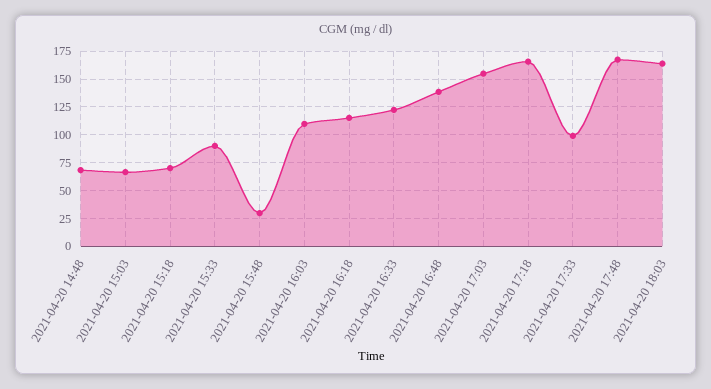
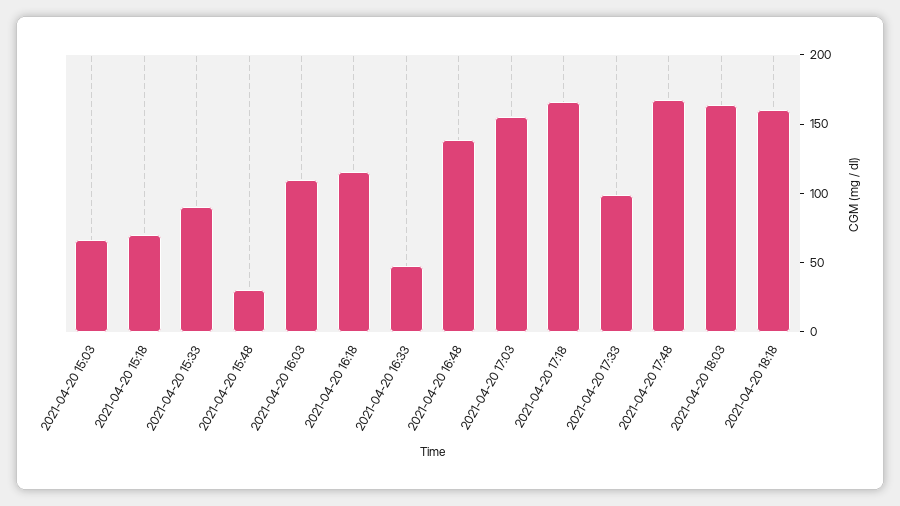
2021-04-20 14:48: 75 -> none
2021-04-20 16:33: 125 -> 50
2021-04-20 18:18: none -> 160

